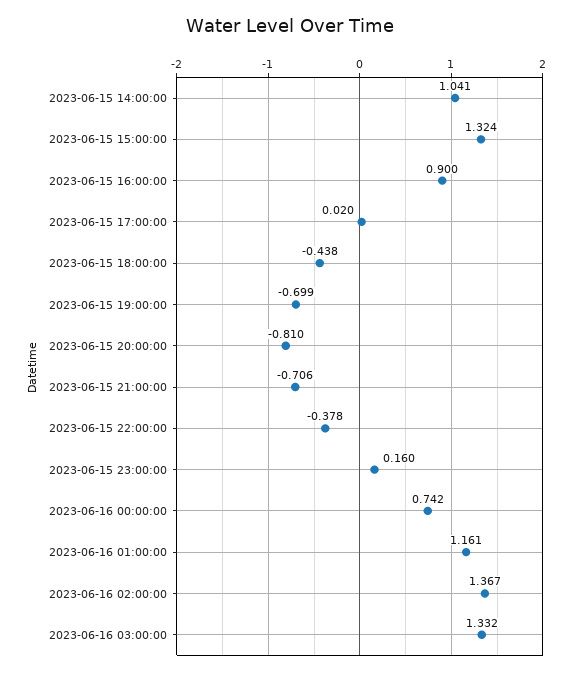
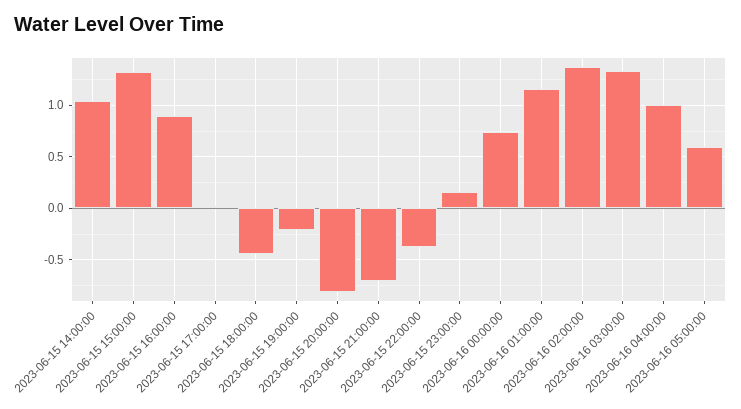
2023-06-15 19:00:00: -0.699 -> -0.2
2023-06-16 04:00:00: none -> 1
2023-06-16 05:00:00: none -> 0.6

